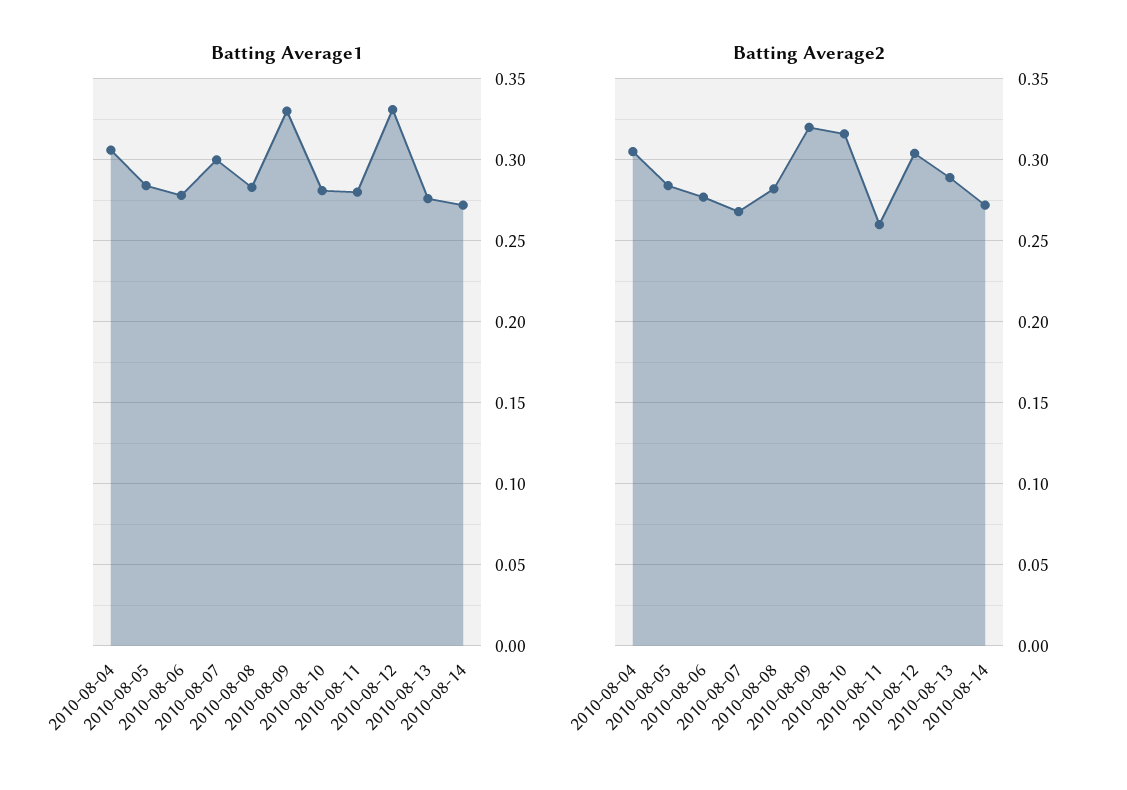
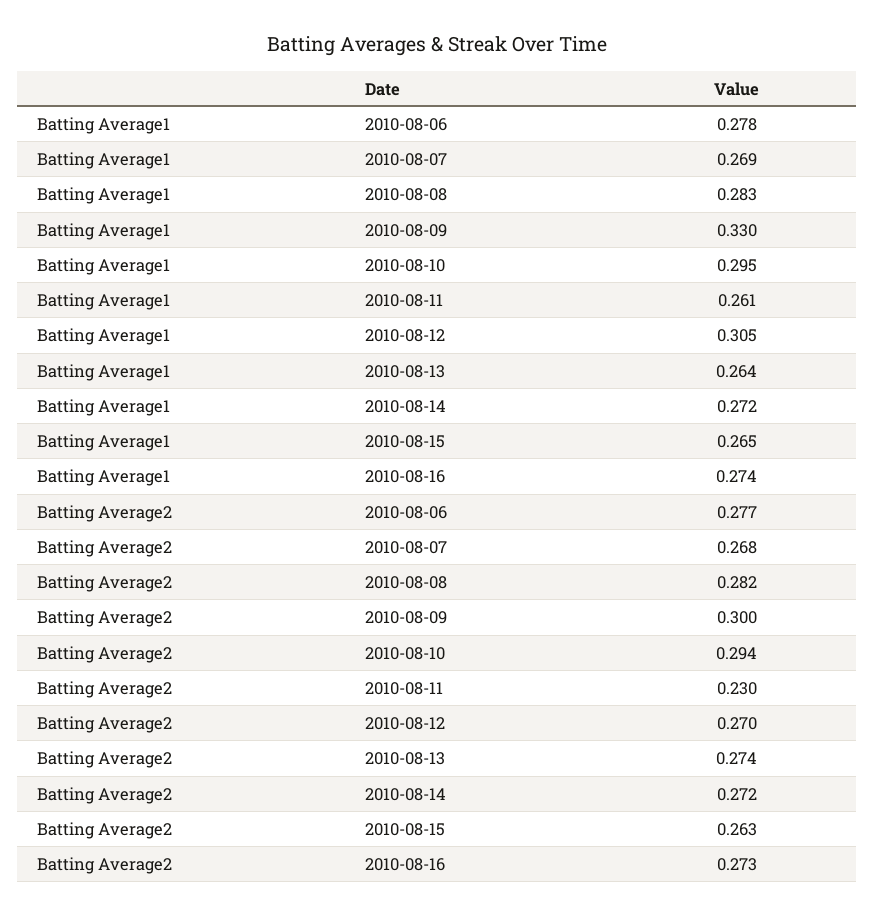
Batting Average1, 2010-08-04: 0.305 -> none
Batting Average1, 2010-08-05: 0.285 -> none
Batting Average1, 2010-08-07: 0.3 -> 0.269
Batting Average1, 2010-08-10: 0.28 -> 0.295
Batting Average1, 2010-08-11: 0.28 -> 0.261
Batting Average1, 2010-08-12: 0.33 -> 0.305
Batting Average1, 2010-08-13: 0.275 -> 0.264
Batting Average2, 2010-08-04: 0.305 -> none
Batting Average2, 2010-08-05: 0.285 -> none
Batting Average2, 2010-08-09: 0.32 -> 0.3
Batting Average2, 2010-08-10: 0.315 -> 0.294
Batting Average2, 2010-08-11: 0.26 -> 0.23
Batting Average2, 2010-08-12: 0.305 -> 0.27
Batting Average2, 2010-08-13: 0.29 -> 0.274
Batting Average1, 2010-08-15: none -> 0.265
Batting Average1, 2010-08-16: none -> 0.274
Batting Average2, 2010-08-15: none -> 0.263
Batting Average2, 2010-08-16: none -> 0.273

